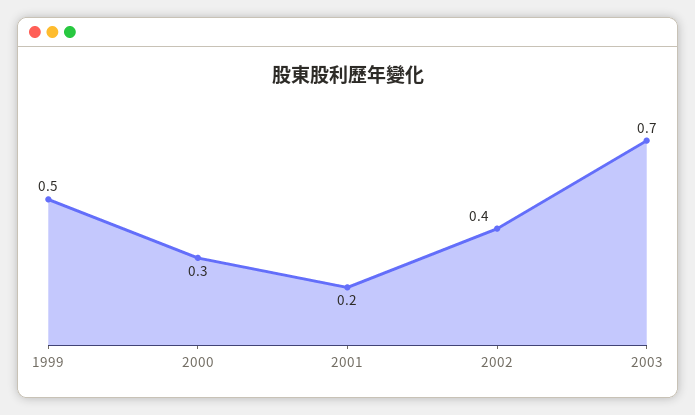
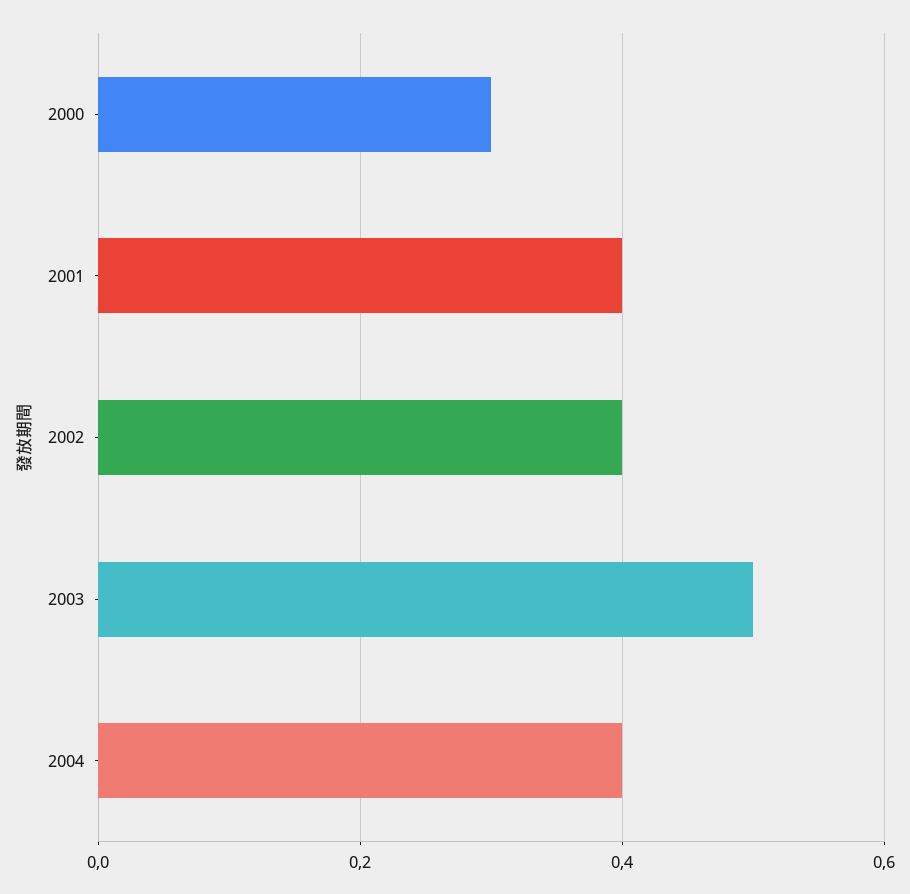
1999: 0.5 -> none
2001: 0.2 -> 0.4
2003: 0.7 -> 0.5
2004: none -> 0.4

